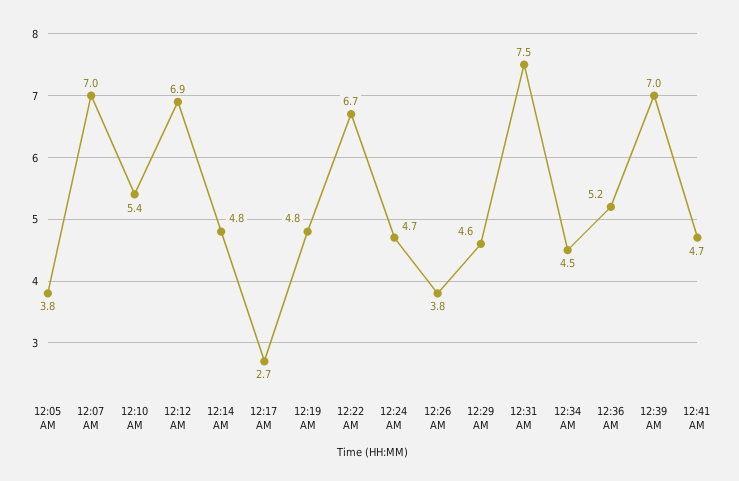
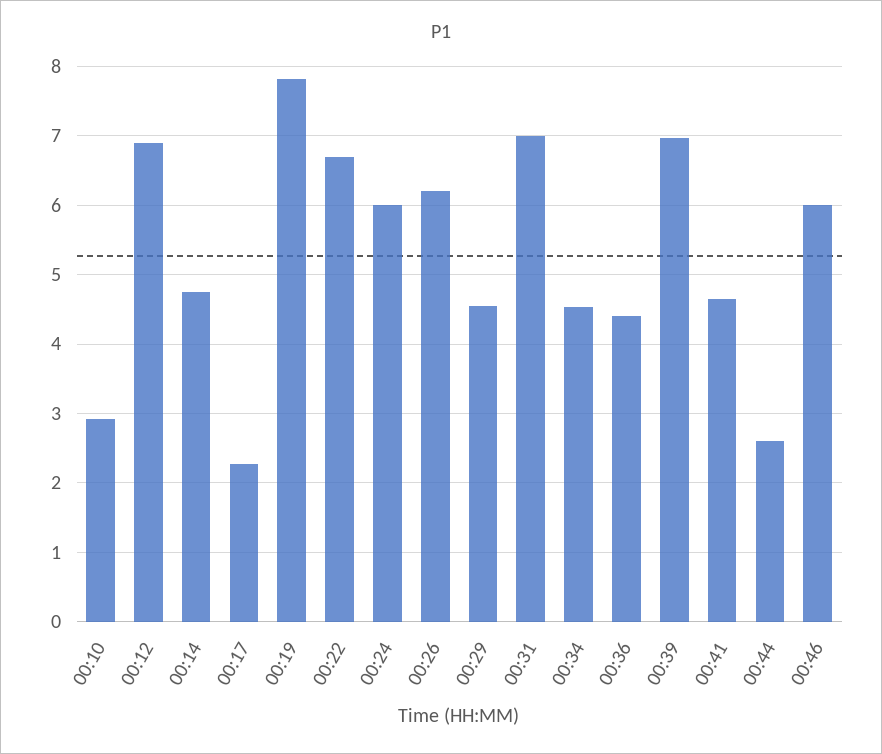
12:05 AM: 3.8 -> none
12:07 AM: 7 -> none
12:10 AM: 5.4 -> 2.9
12:17 AM: 2.7 -> 2.3
12:19 AM: 4.8 -> 7.8
12:24 AM: 4.7 -> 6
12:26 AM: 3.8 -> 6.2
12:31 AM: 7.5 -> 7
12:36 AM: 5.2 -> 4.4
00:44: none -> 2.6
00:46: none -> 6

